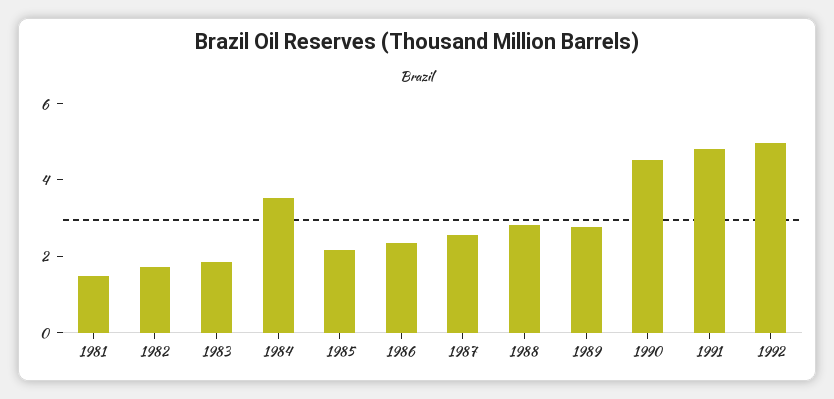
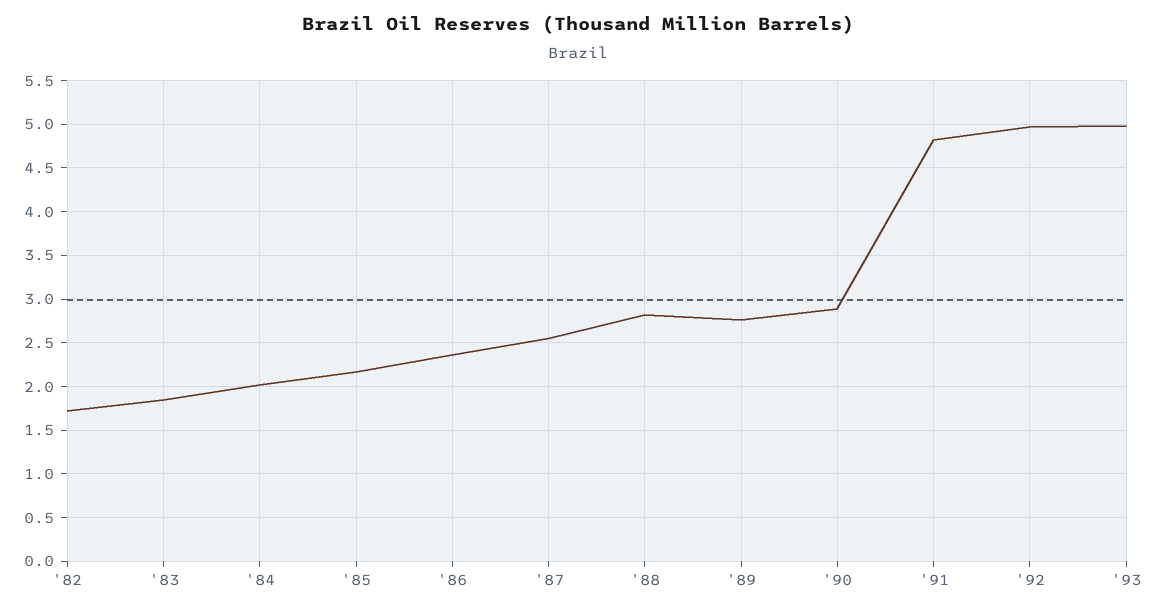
1981: 1.5 -> none
1984: 3.5 -> 2
1990: 4.5 -> 2.9
'93: none -> 5

